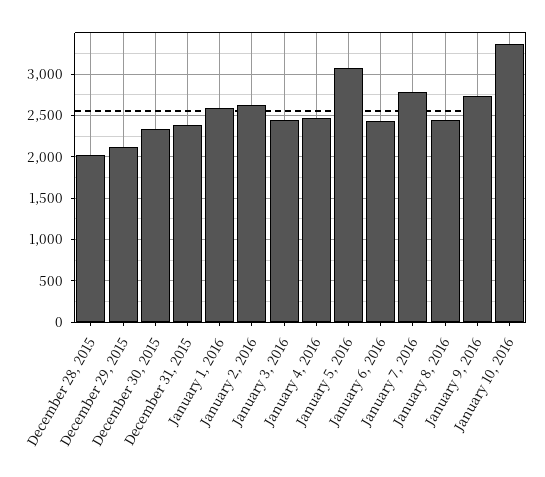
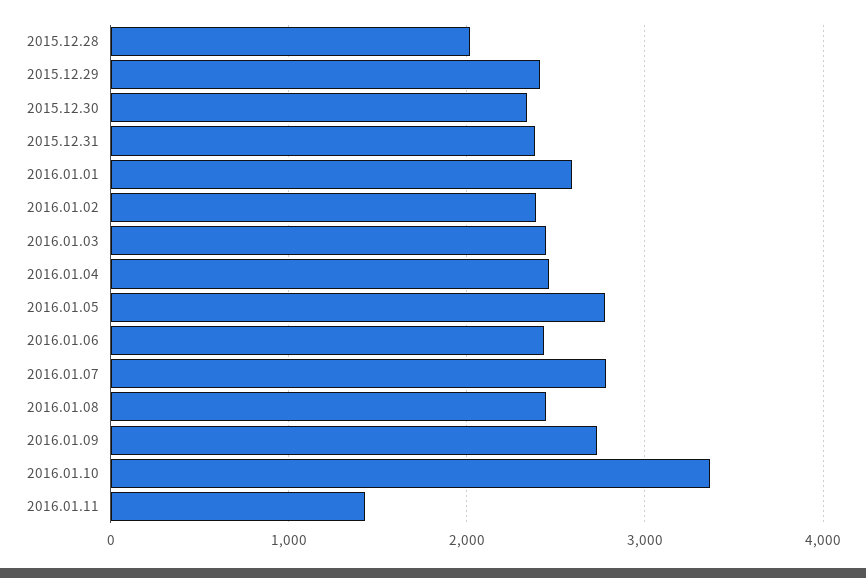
December 29, 2015: 2100 -> 2400
January 2, 2016: 2600 -> 2400
January 5, 2016: 3100 -> 2800
2016.01.11: none -> 1400

